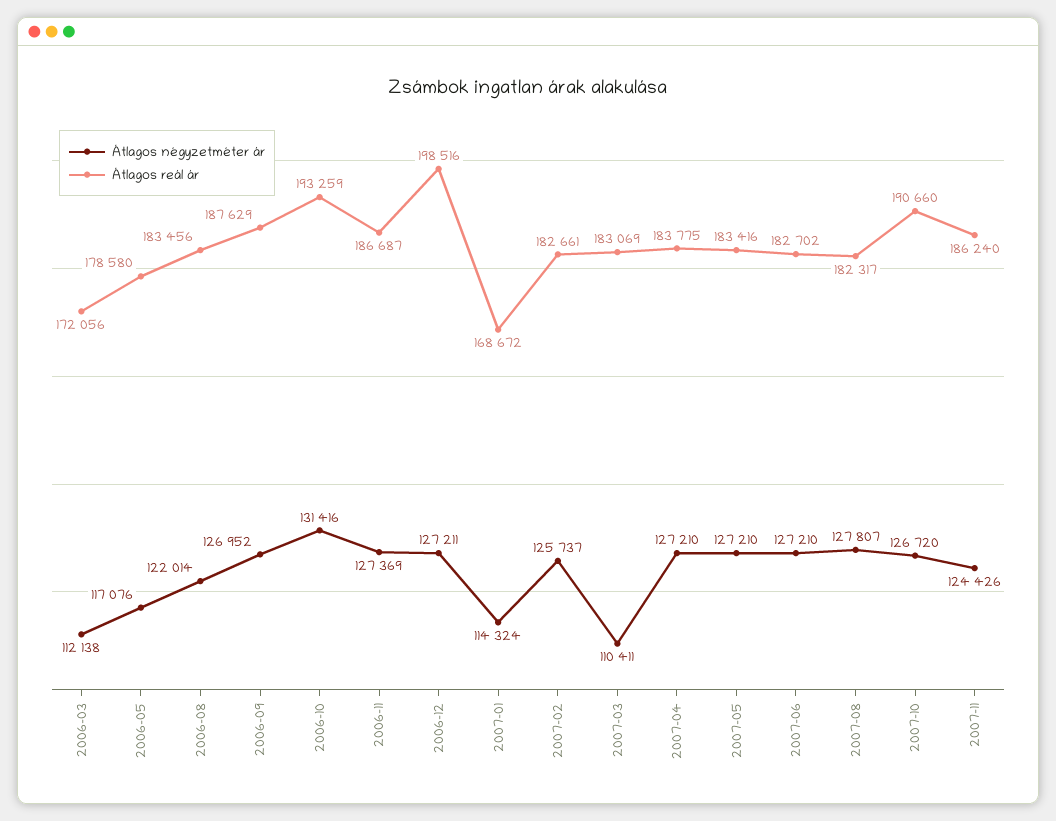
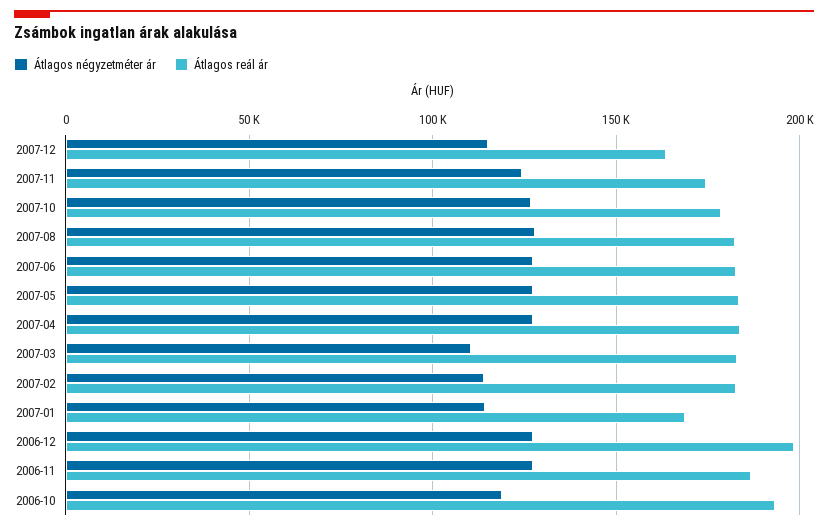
Átlagos négyzetméter ár, 2006-03: 112138 -> none
Átlagos reál ár, 2006-03: 172056 -> none
Átlagos négyzetméter ár, 2006-05: 117076 -> none
Átlagos reál ár, 2006-05: 178580 -> none
Átlagos négyzetméter ár, 2006-08: 122014 -> none
Átlagos reál ár, 2006-08: 183456 -> none
Átlagos négyzetméter ár, 2006-09: 126952 -> none
Átlagos reál ár, 2006-09: 187629 -> none
Átlagos négyzetméter ár, 2006-10: 131416 -> 120000
Átlagos négyzetméter ár, 2007-02: 125737 -> 115000
Átlagos reál ár, 2007-10: 190660 -> 180000
Átlagos reál ár, 2007-11: 186240 -> 175000
Átlagos négyzetméter ár, 2007-12: none -> 115000
Átlagos reál ár, 2007-12: none -> 165000

